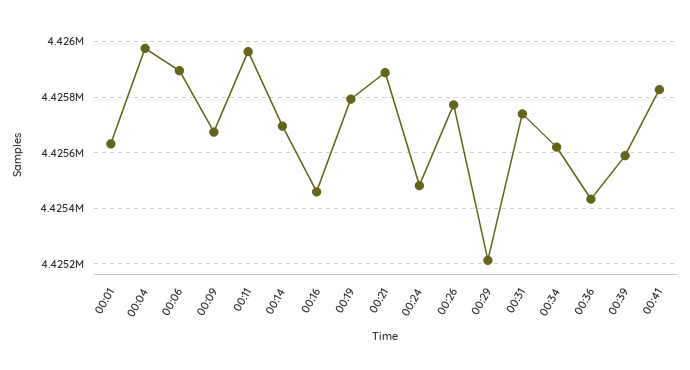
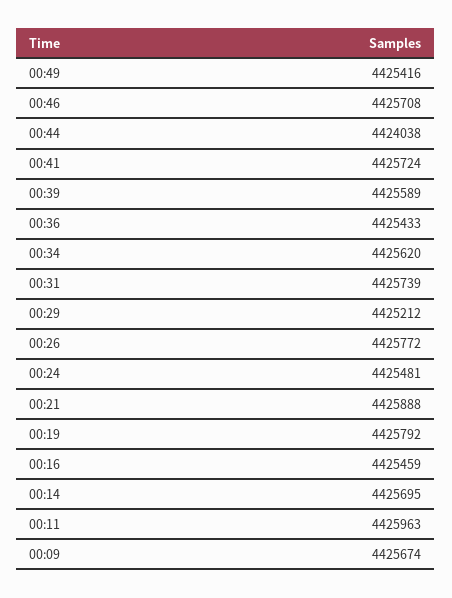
00:01: 4425625 -> none
00:04: 4425975 -> none
00:06: 4425900 -> none
00:41: 4425825 -> 4425724
00:49: none -> 4425416
00:46: none -> 4425708
00:44: none -> 4424038

